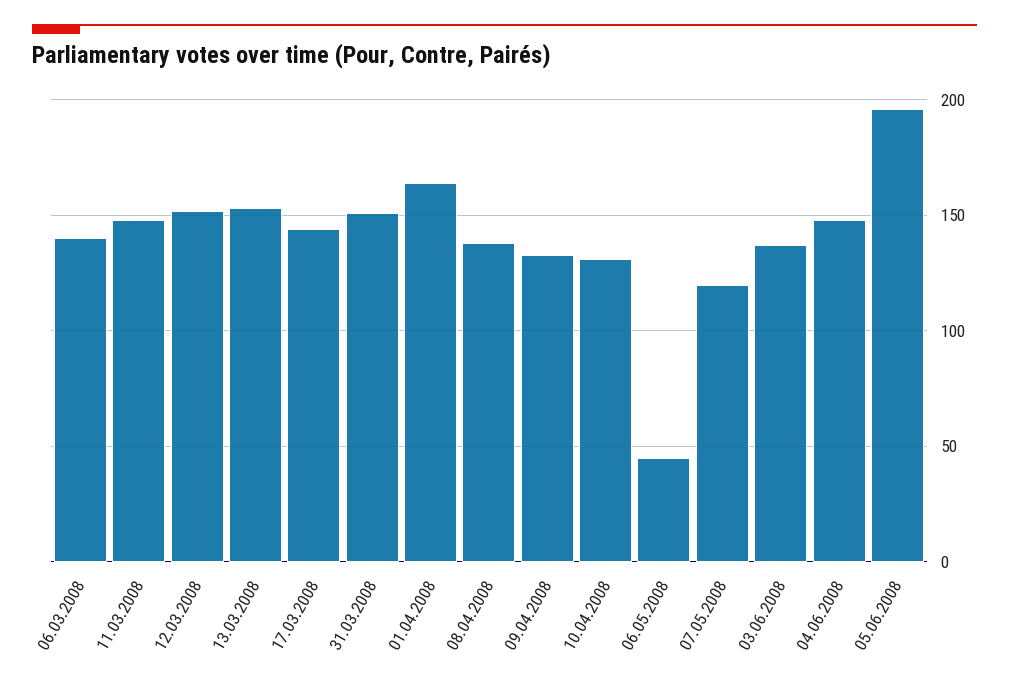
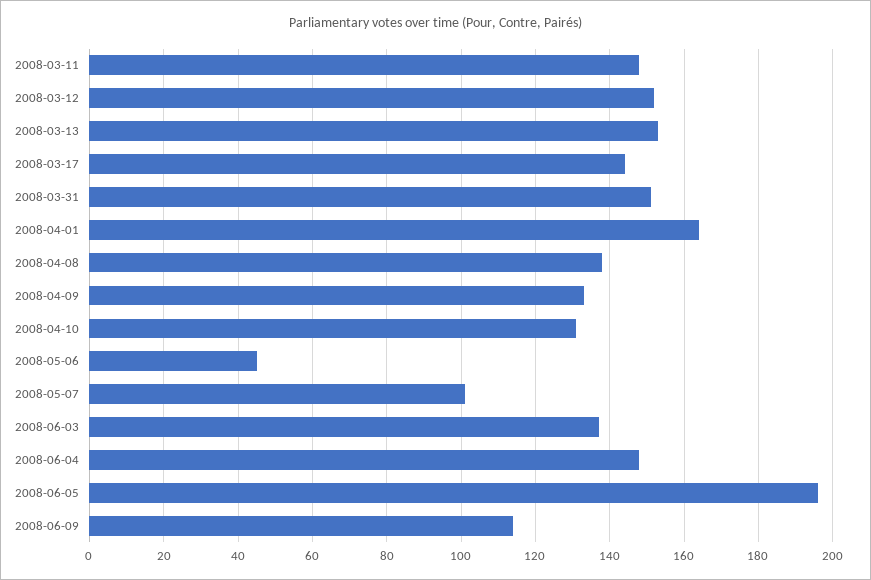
06.03.2008: 140 -> none
07.05.2008: 120 -> 100
2008-06-09: none -> 115

